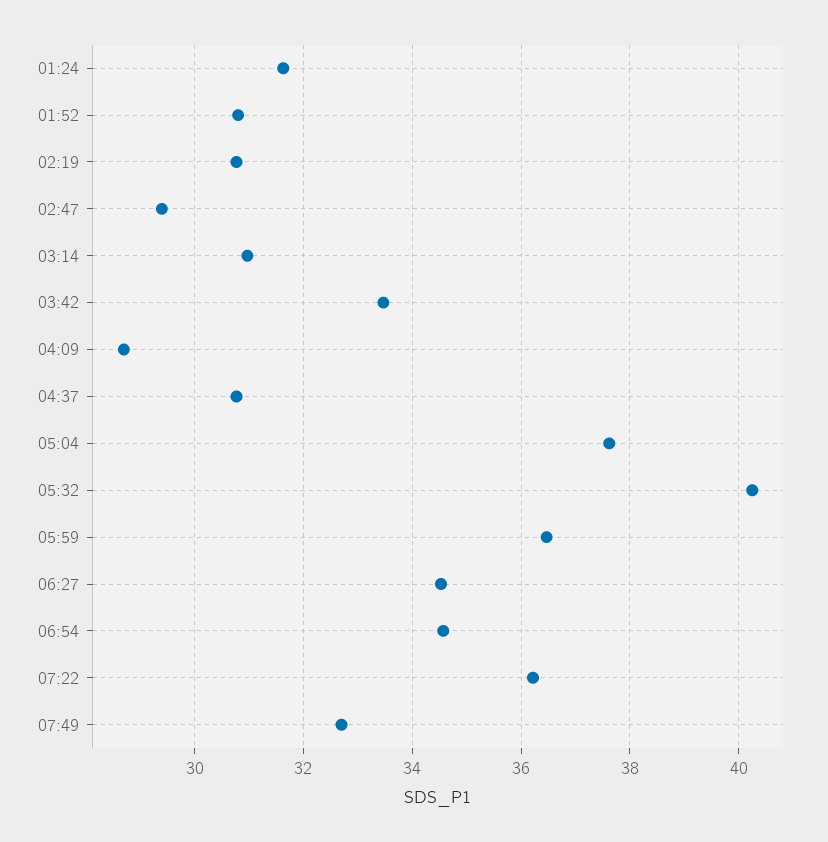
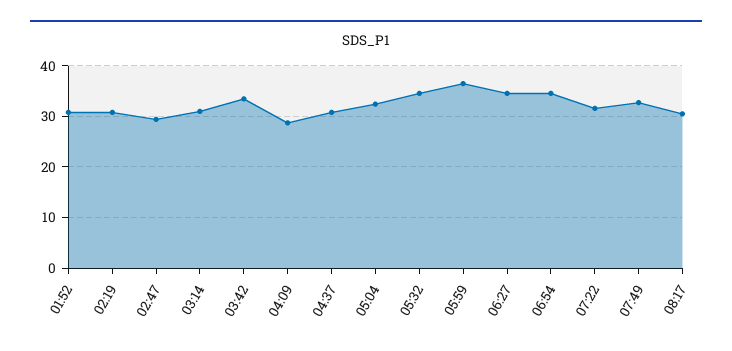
01:24: 31.6 -> none
05:04: 37.6 -> 32
05:32: 40.2 -> 34
07:22: 36.2 -> 32
08:17: none -> 30

